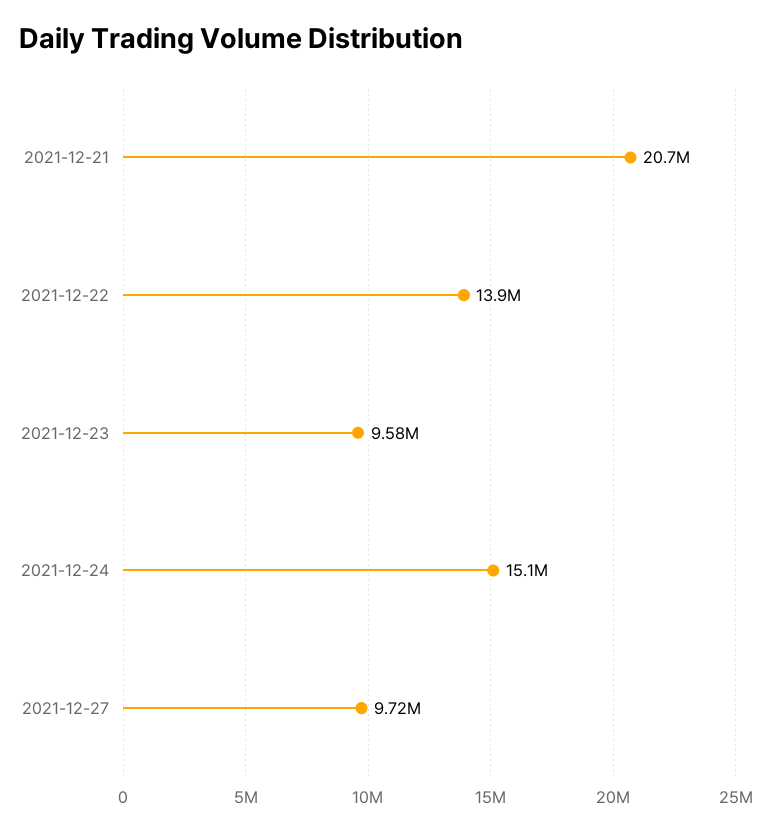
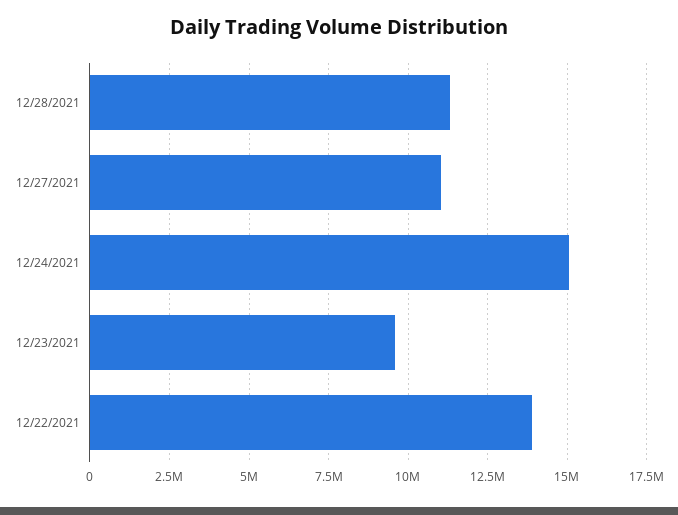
2021-12-21: 20700000 -> none
2021-12-27: 9720000 -> 11000000
12/28/2021: none -> 11250000

